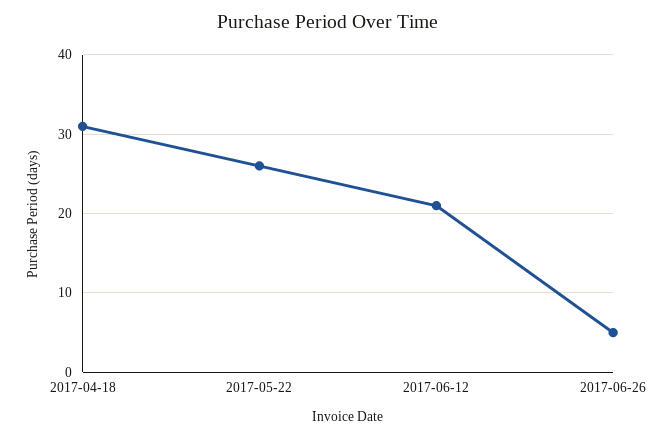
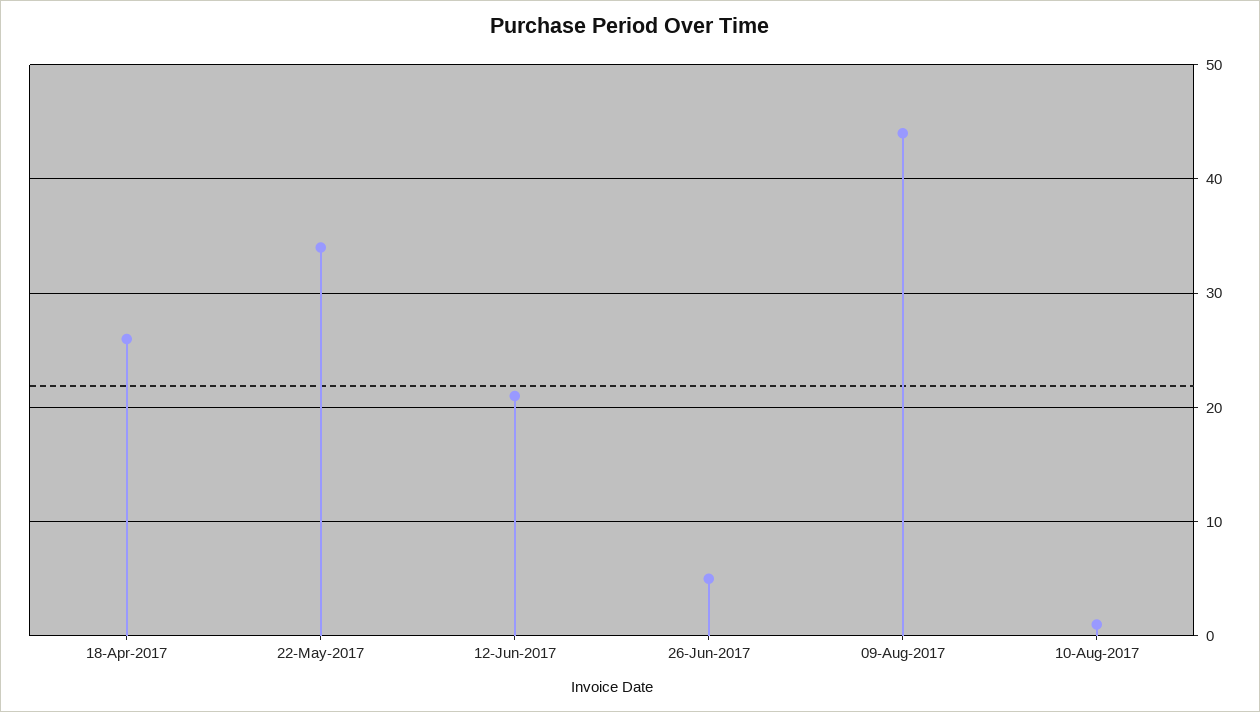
2017-04-18: 31 -> 26
2017-05-22: 26 -> 34
09-Aug-2017: none -> 44
10-Aug-2017: none -> 1

